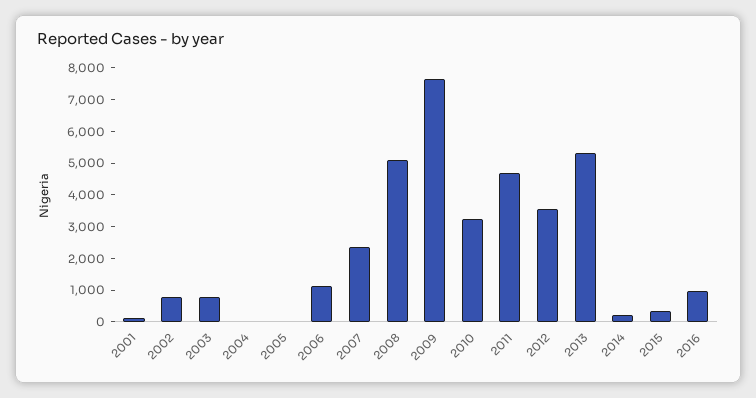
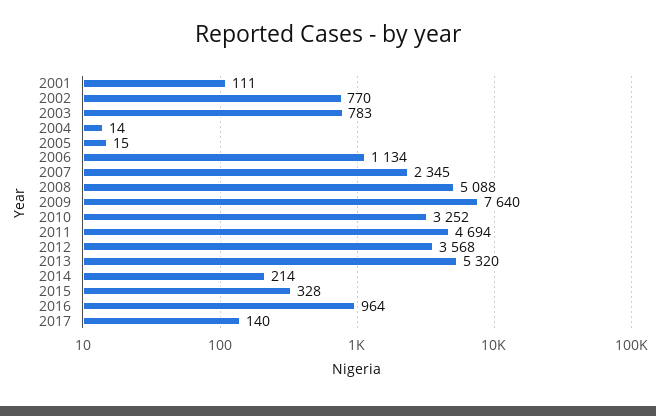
2017: none -> 140

